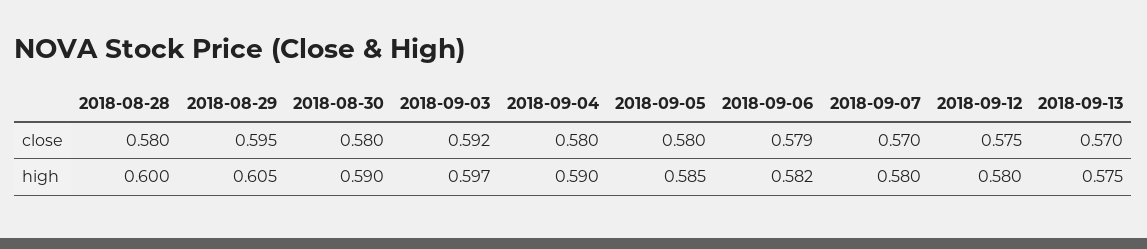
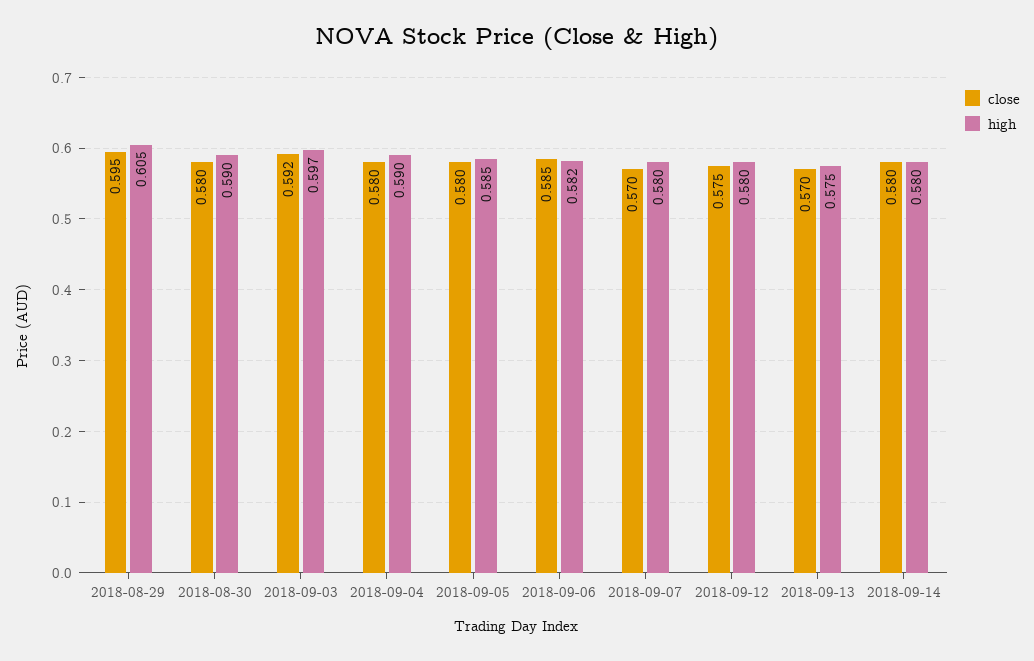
close, 2018-08-28: 0.58 -> none
close, 2018-09-06: 0.579 -> 0.585
high, 2018-08-28: 0.6 -> none
close, 2018-09-14: none -> 0.58
high, 2018-09-14: none -> 0.58

